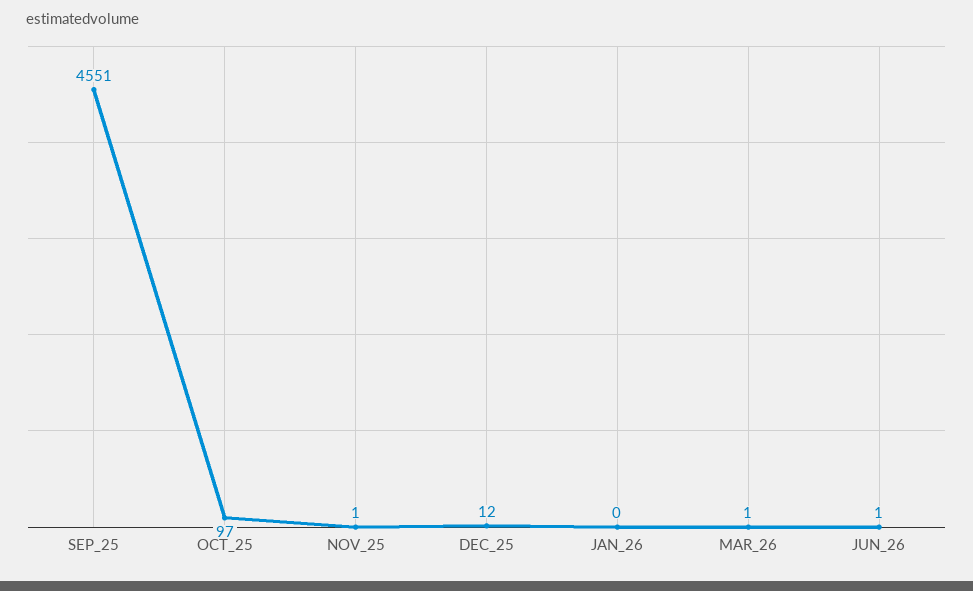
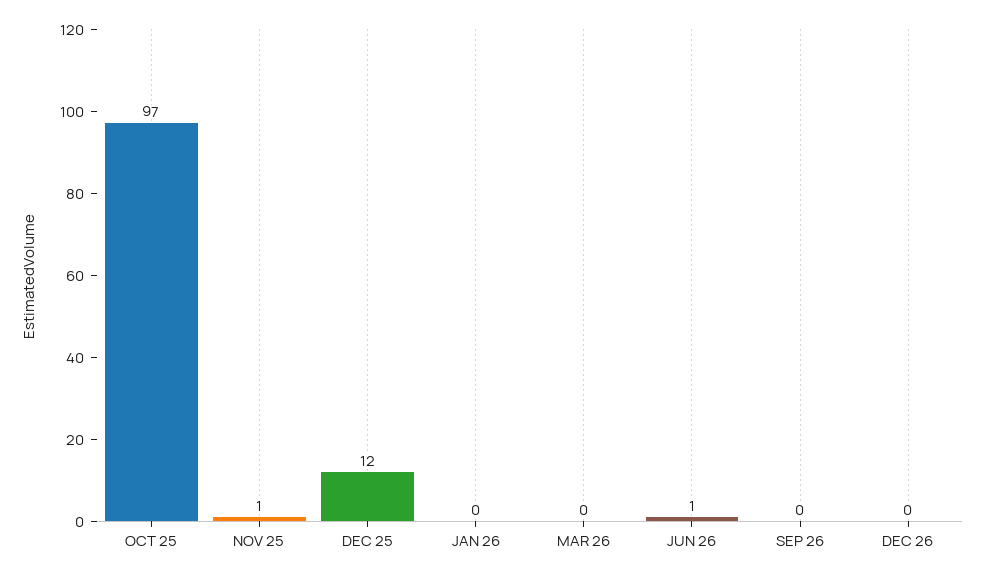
SEP_25: 4551 -> none
MAR_26: 1 -> 0
SEP 26: none -> 0
DEC 26: none -> 0

